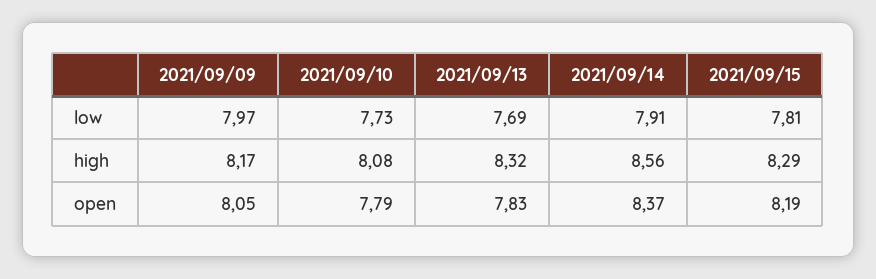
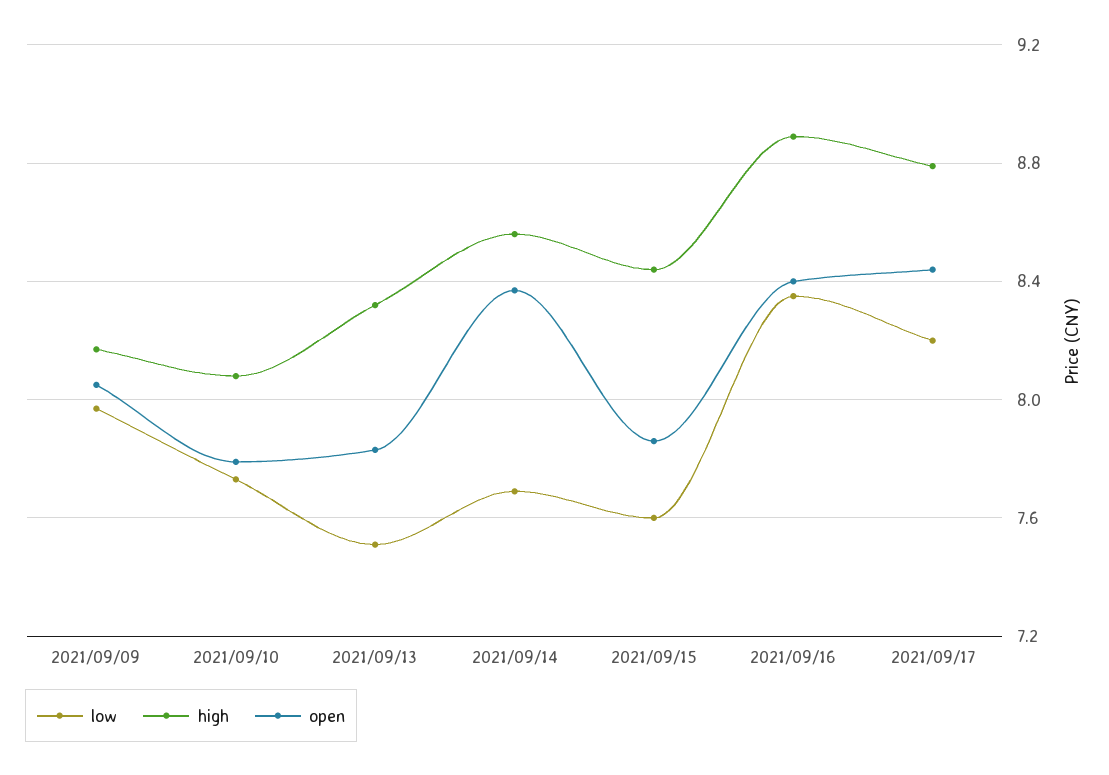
low, 2021/09/13: 7.69 -> 7.5
low, 2021/09/14: 7.91 -> 7.7
low, 2021/09/15: 7.81 -> 7.6
high, 2021/09/15: 8.29 -> 8.45
open, 2021/09/15: 8.19 -> 7.85
low, 2021/09/16: none -> 8.35
high, 2021/09/16: none -> 8.9
open, 2021/09/16: none -> 8.4
low, 2021/09/17: none -> 8.2
high, 2021/09/17: none -> 8.8
open, 2021/09/17: none -> 8.45

